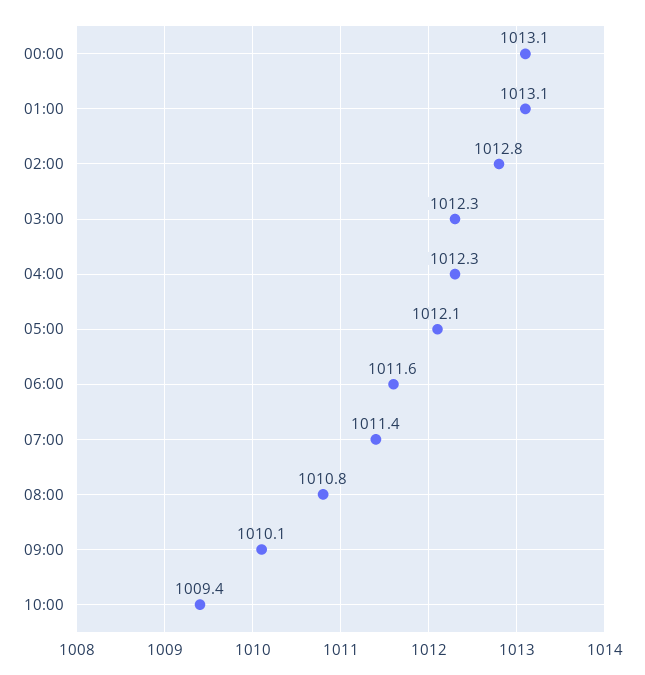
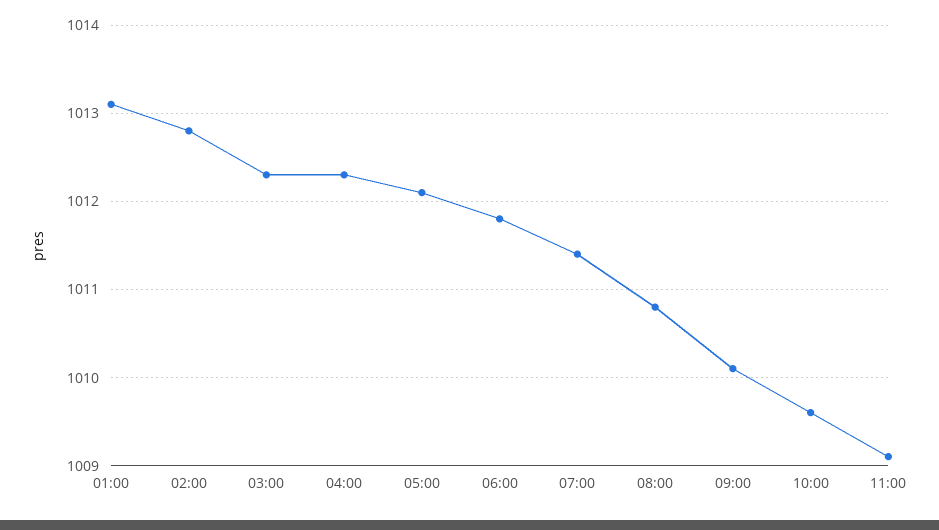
00:00: 1013.1 -> none
06:00: 1011.6 -> 1011.8
10:00: 1009.4 -> 1009.6
11:00: none -> 1009.1

